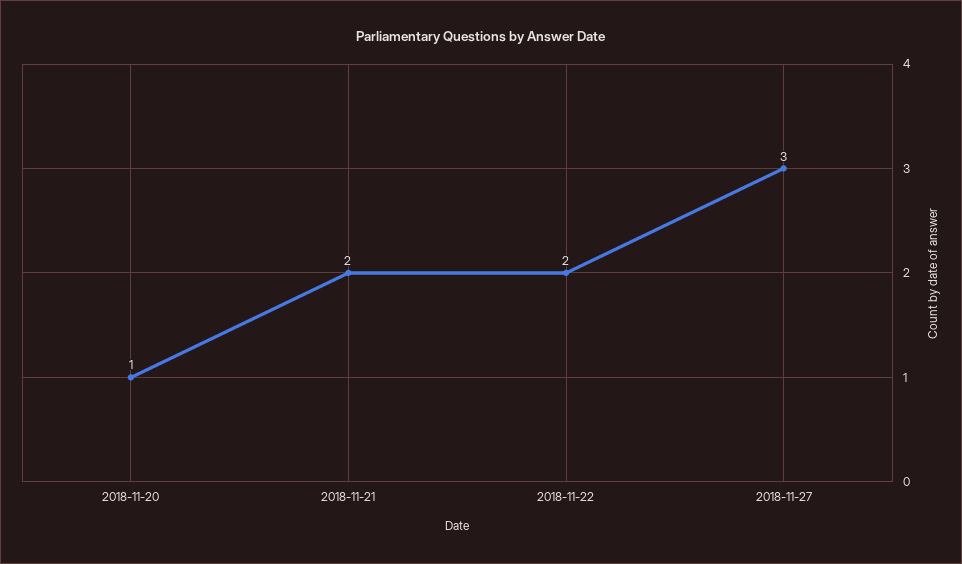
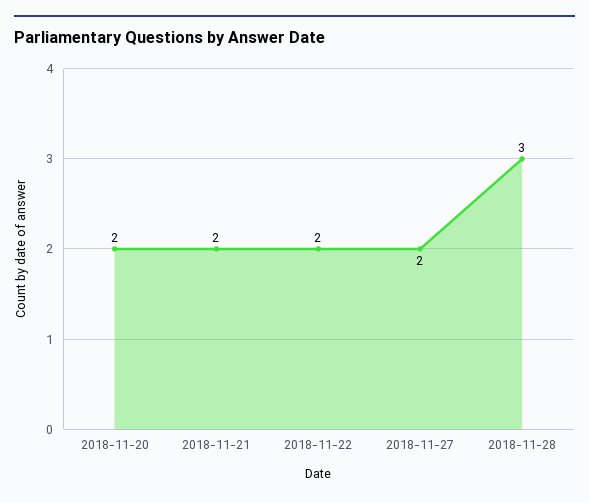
2018-11-20: 1 -> 2
2018-11-27: 3 -> 2
2018-11-28: none -> 3

